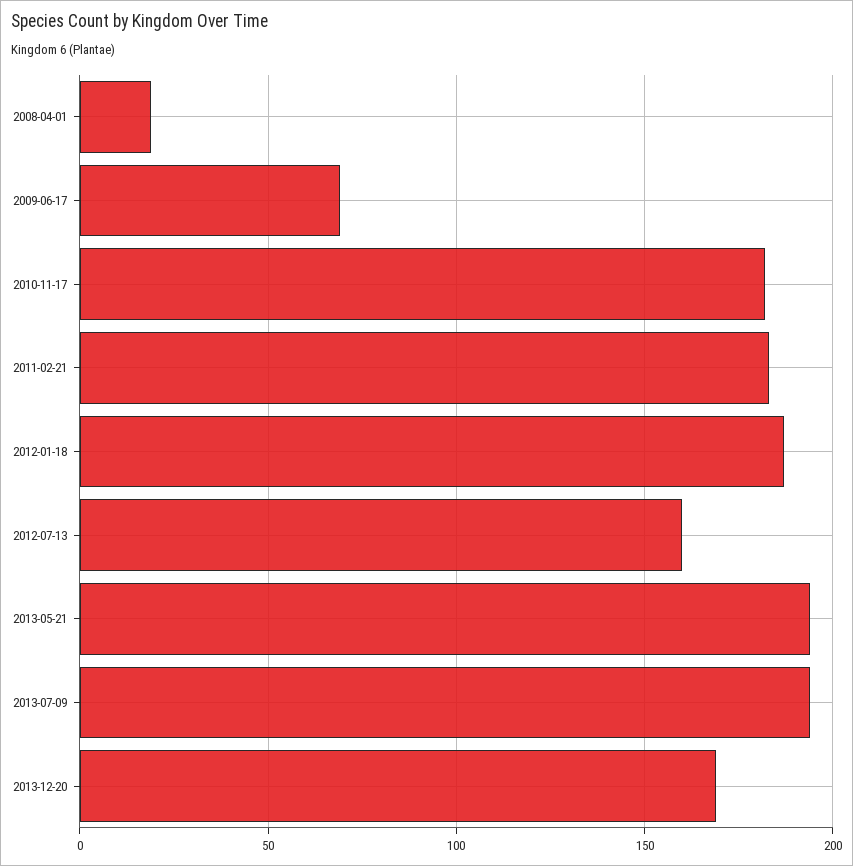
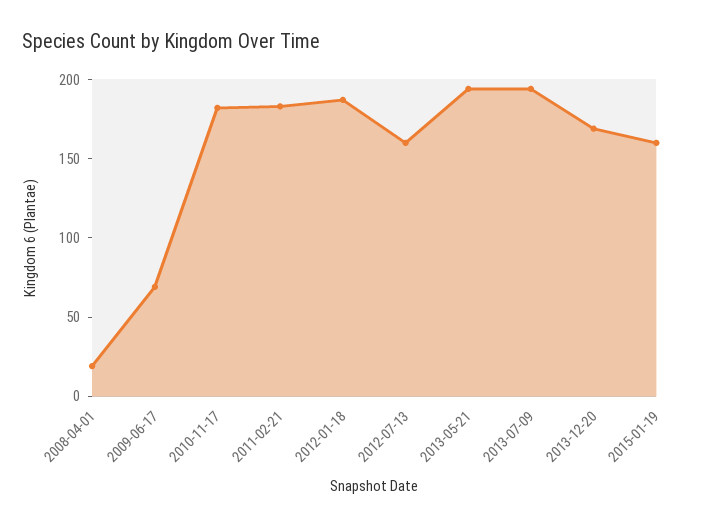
2015-01-19: none -> 160

